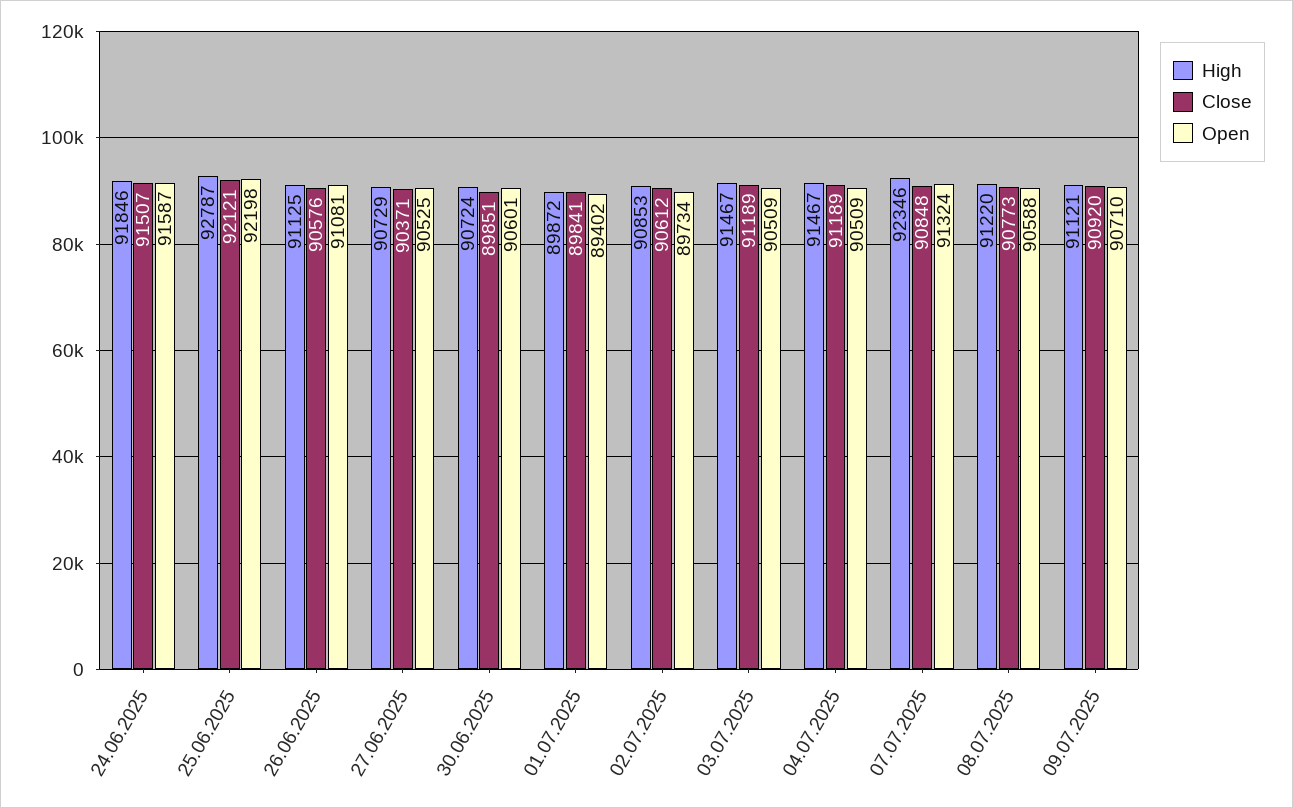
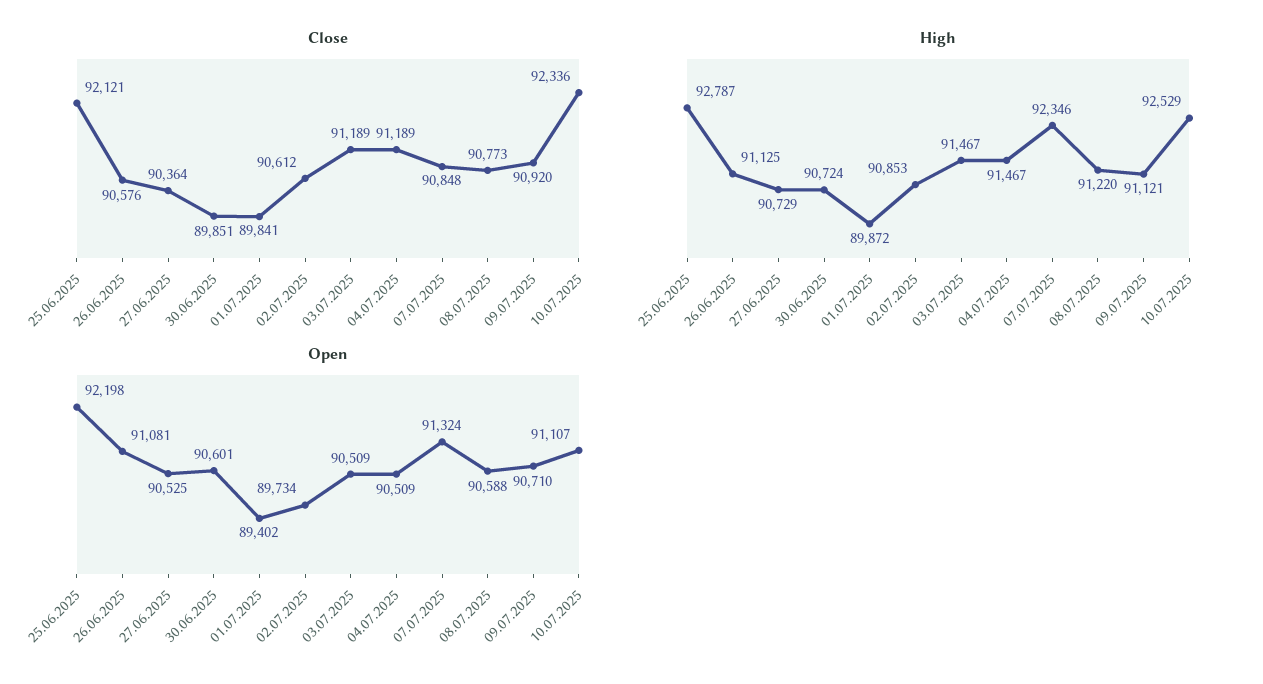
High, 24.06.2025: 91846 -> none
Close, 24.06.2025: 91507 -> none
Open, 24.06.2025: 91587 -> none
Close, 27.06.2025: 90371 -> 90364
Close, 10.07.2025: none -> 92336
High, 10.07.2025: none -> 92529
Open, 10.07.2025: none -> 91107

